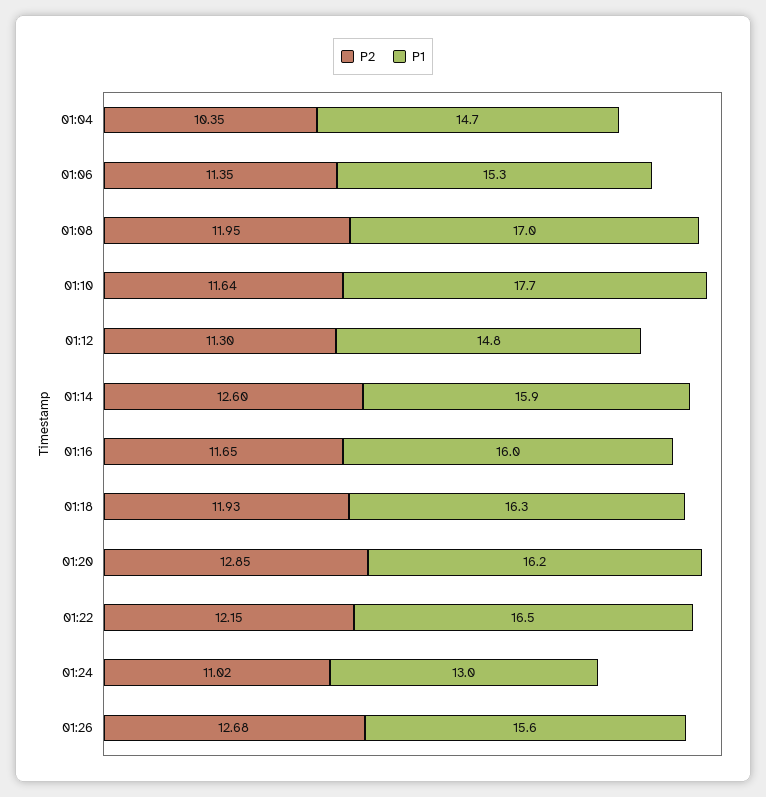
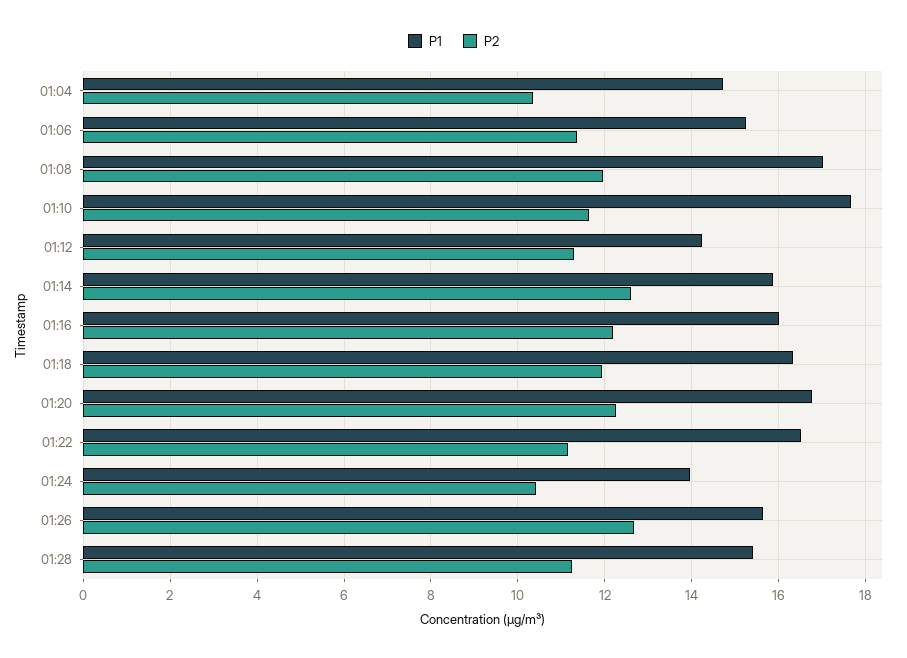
P1, 01:12: 14.8 -> 14.2
P2, 01:16: 11.65 -> 12.2
P2, 01:20: 12.85 -> 12.2
P1, 01:20: 16.2 -> 16.8
P2, 01:22: 12.15 -> 11.2
P2, 01:24: 11.02 -> 10.4
P1, 01:24: 13 -> 14
P1, 01:28: none -> 15.4
P2, 01:28: none -> 11.2

